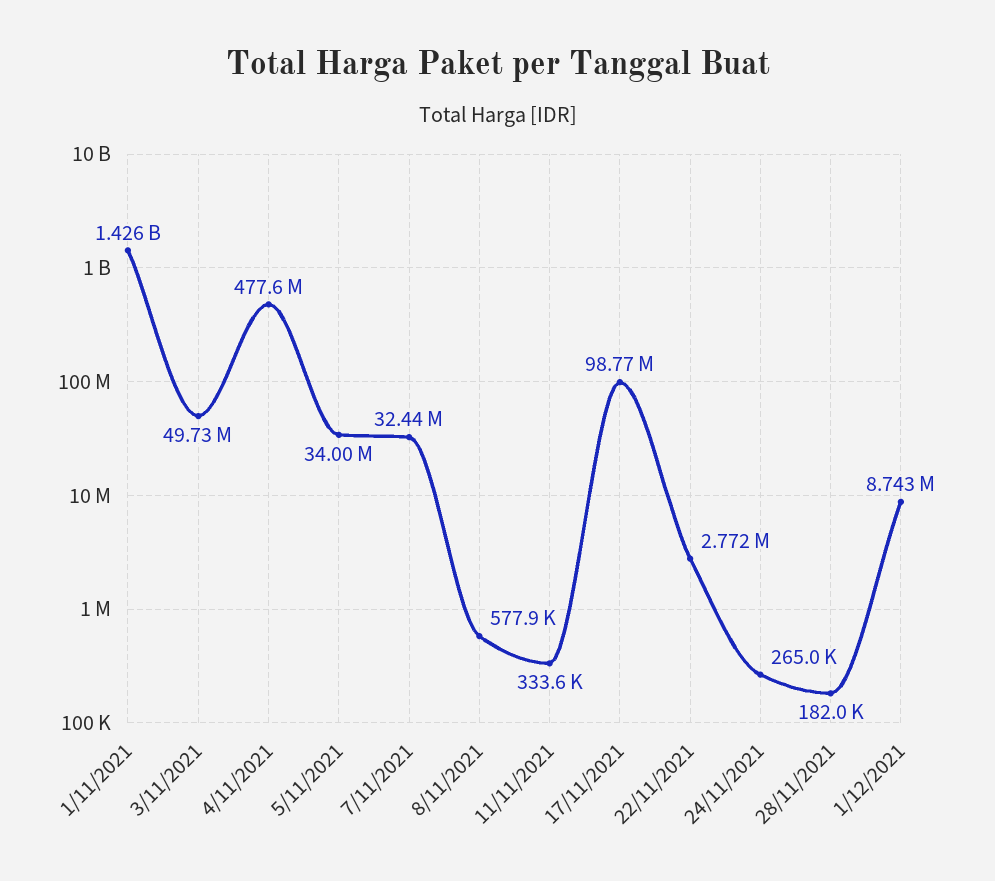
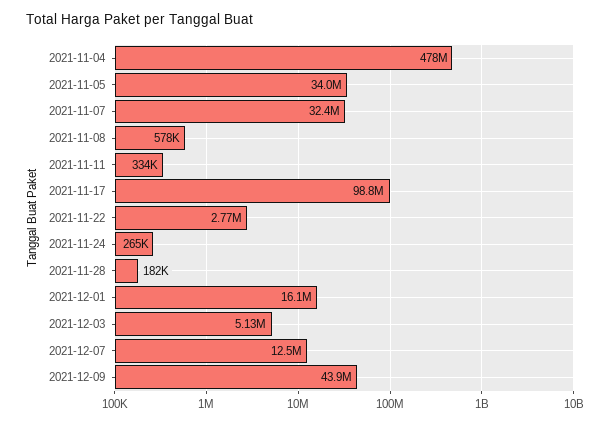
1/11/2021: 1426000000 -> none
3/11/2021: 49730000 -> none
1/12/2021: 8743000 -> 16100000
2021-12-03: none -> 5130000
2021-12-07: none -> 12500000
2021-12-09: none -> 43900000

